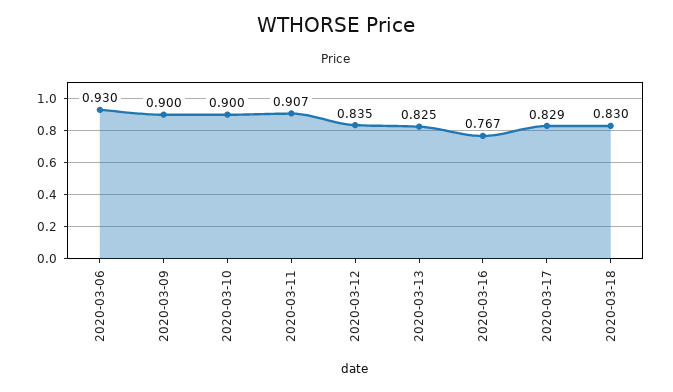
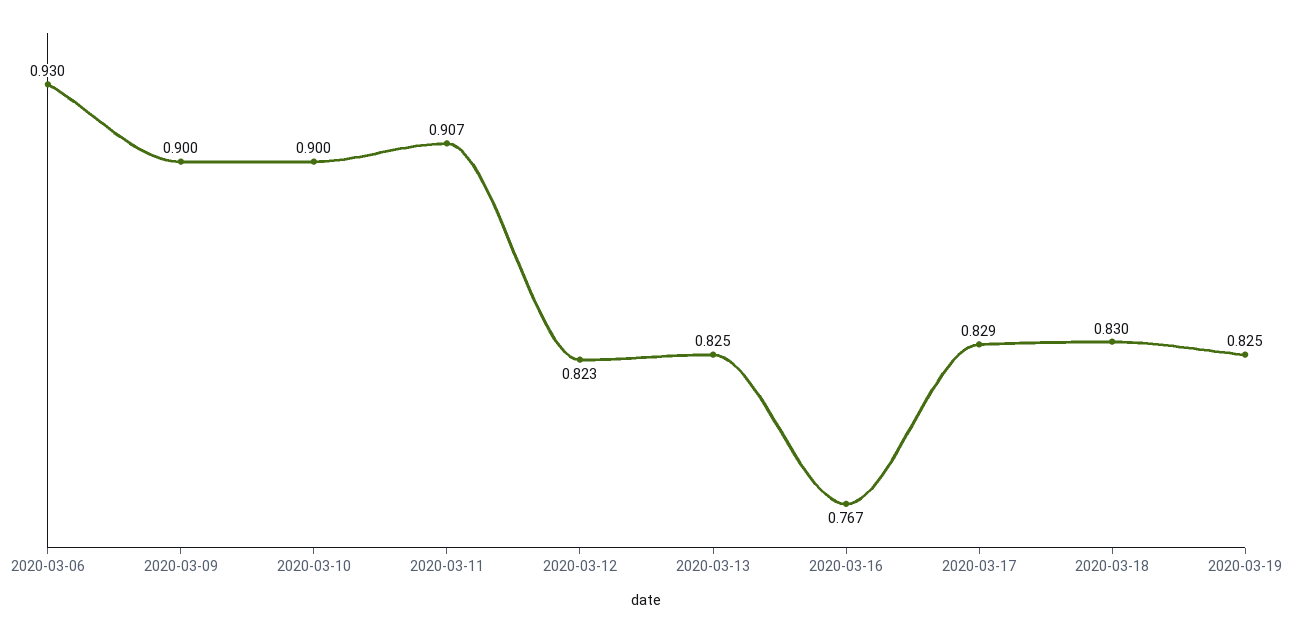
2020-03-12: 0.835 -> 0.823
2020-03-19: none -> 0.825

